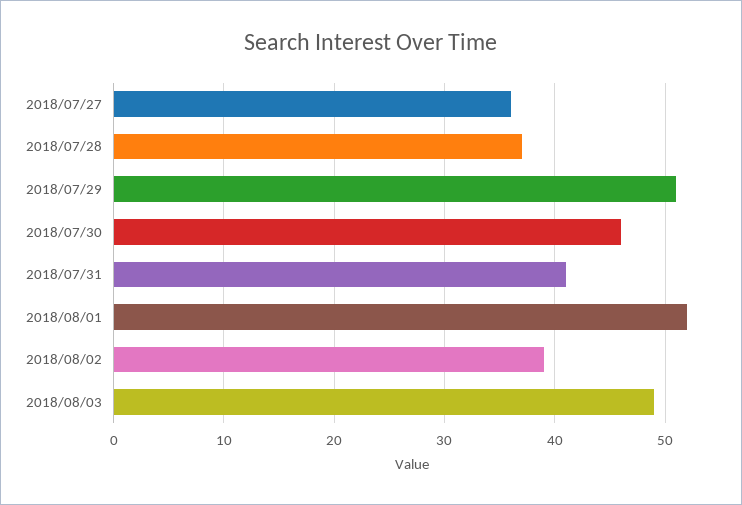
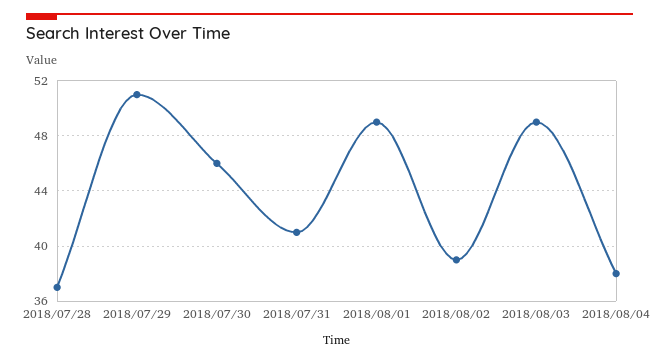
2018/07/27: 36 -> none
2018/08/01: 52 -> 49
2018/08/04: none -> 38

